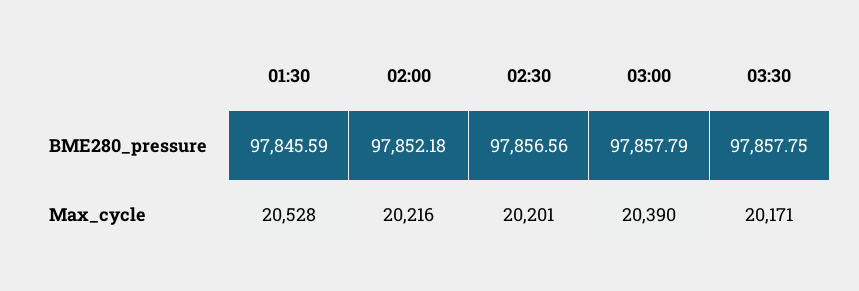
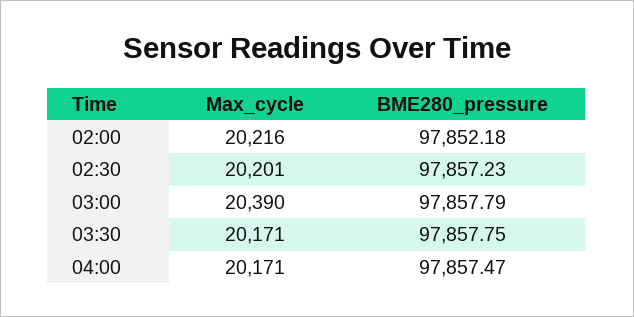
01:30, BME280_pressure: 97845.59 -> none
02:30, BME280_pressure: 97856.56 -> 97857.23
01:30, Max_cycle: 20528 -> none
04:00, Max_cycle: none -> 20171
04:00, BME280_pressure: none -> 97857.47

